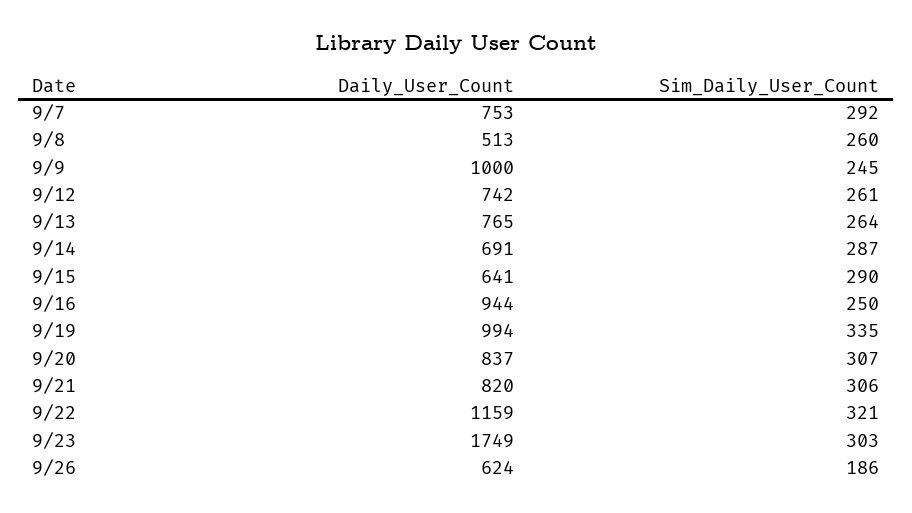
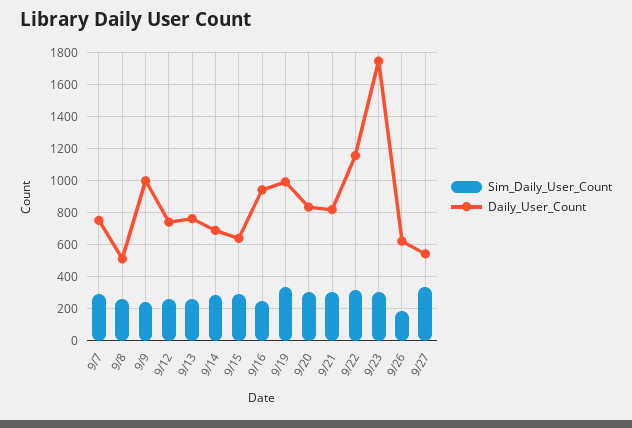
Sim_Daily_User_Count, 9/27: none -> 350
Daily_User_Count, 9/27: none -> 550

